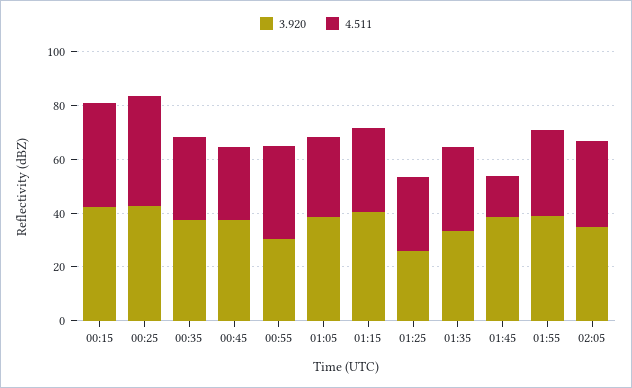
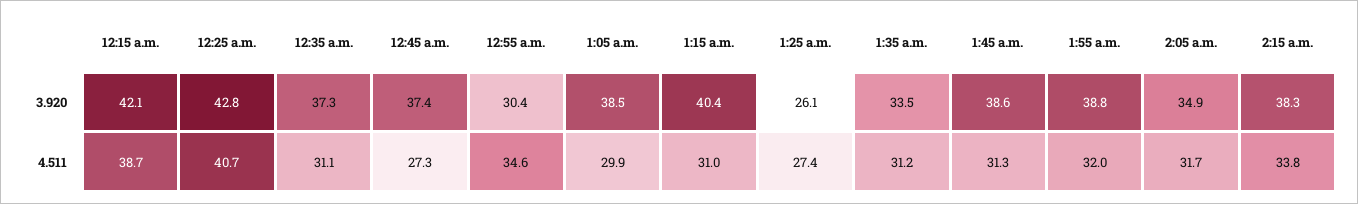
4.511, 01:45: 15 -> 31.3
3.920, 2:15 a.m.: none -> 38.3
4.511, 2:15 a.m.: none -> 33.8

